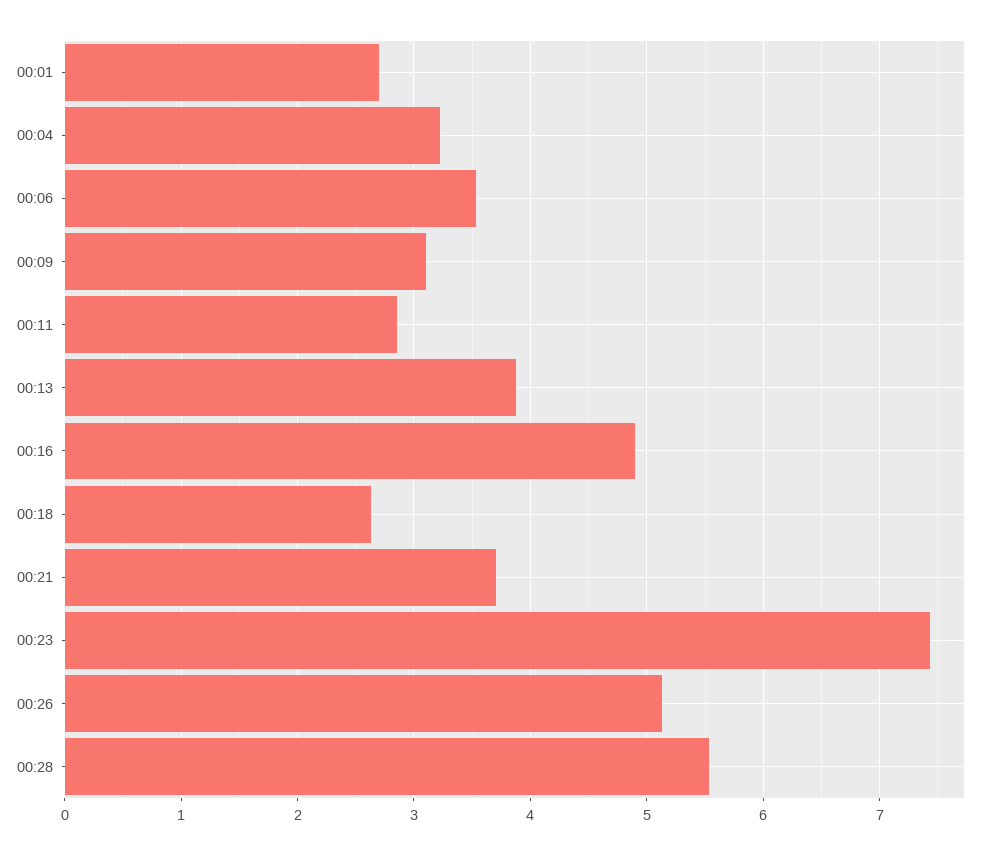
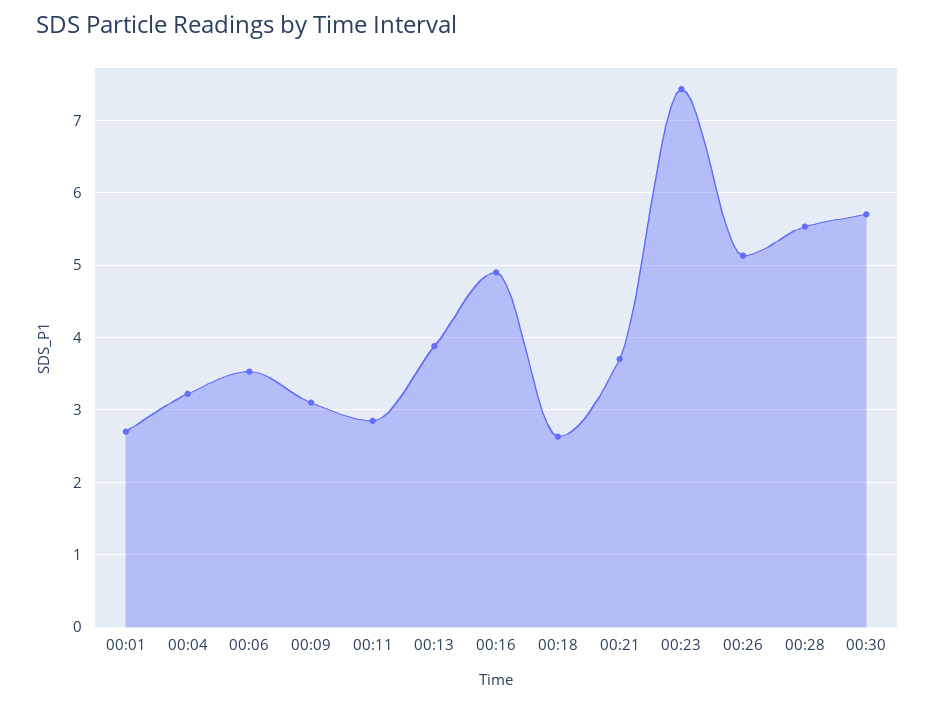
00:30: none -> 5.7

